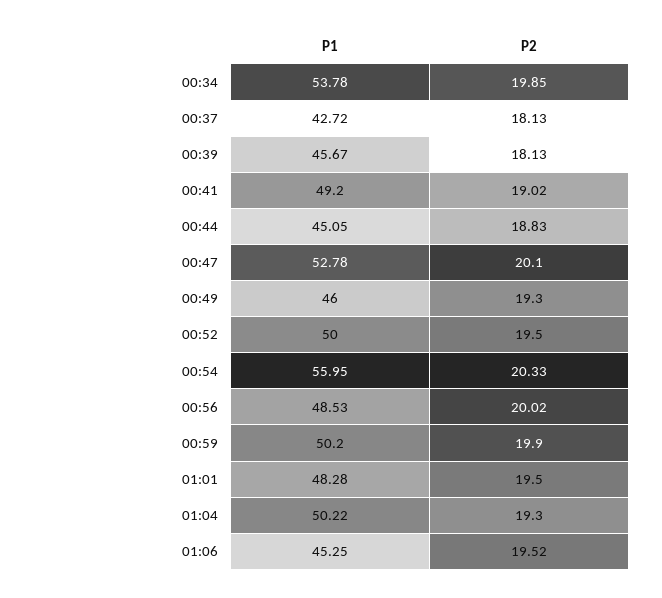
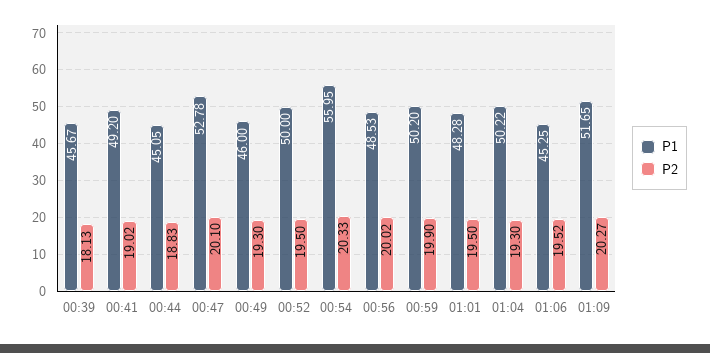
P1, 00:34: 53.78 -> none
P2, 00:34: 19.85 -> none
P1, 00:37: 42.72 -> none
P2, 00:37: 18.13 -> none
P1, 01:09: none -> 51.65
P2, 01:09: none -> 20.27

